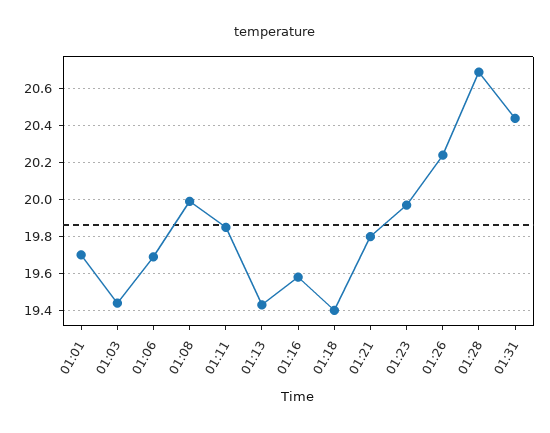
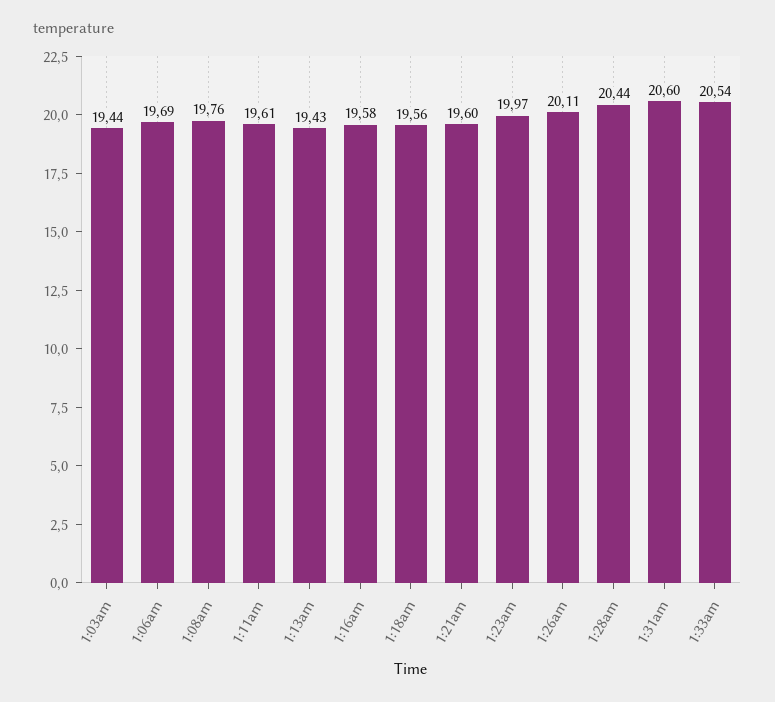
01:01: 19.7 -> none
01:08: 20 -> 19.76
01:11: 19.85 -> 19.61
01:18: 19.4 -> 19.56
01:21: 19.8 -> 19.6
01:26: 20.25 -> 20.11
01:28: 20.7 -> 20.44
01:31: 20.45 -> 20.6
1:33am: none -> 20.54

